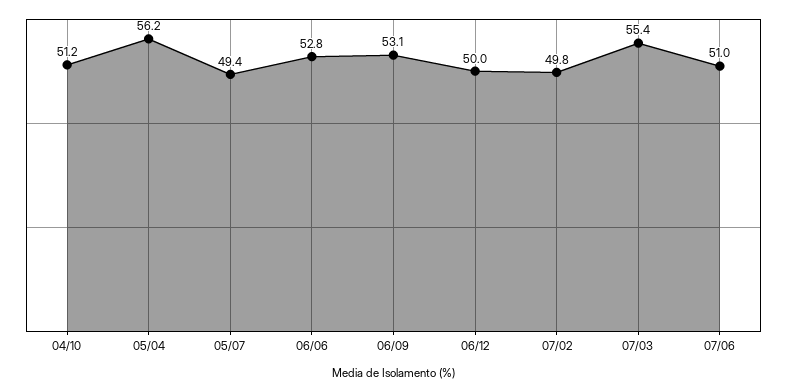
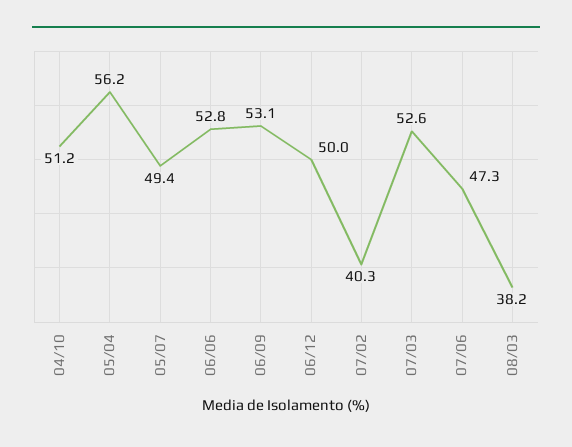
07/02: 49.8 -> 40.3
07/03: 55.4 -> 52.6
07/06: 51 -> 47.3
08/03: none -> 38.2

